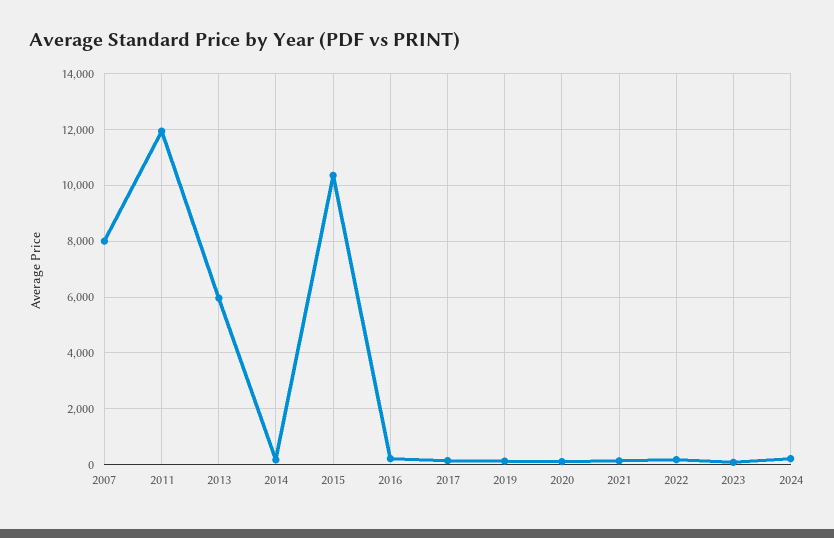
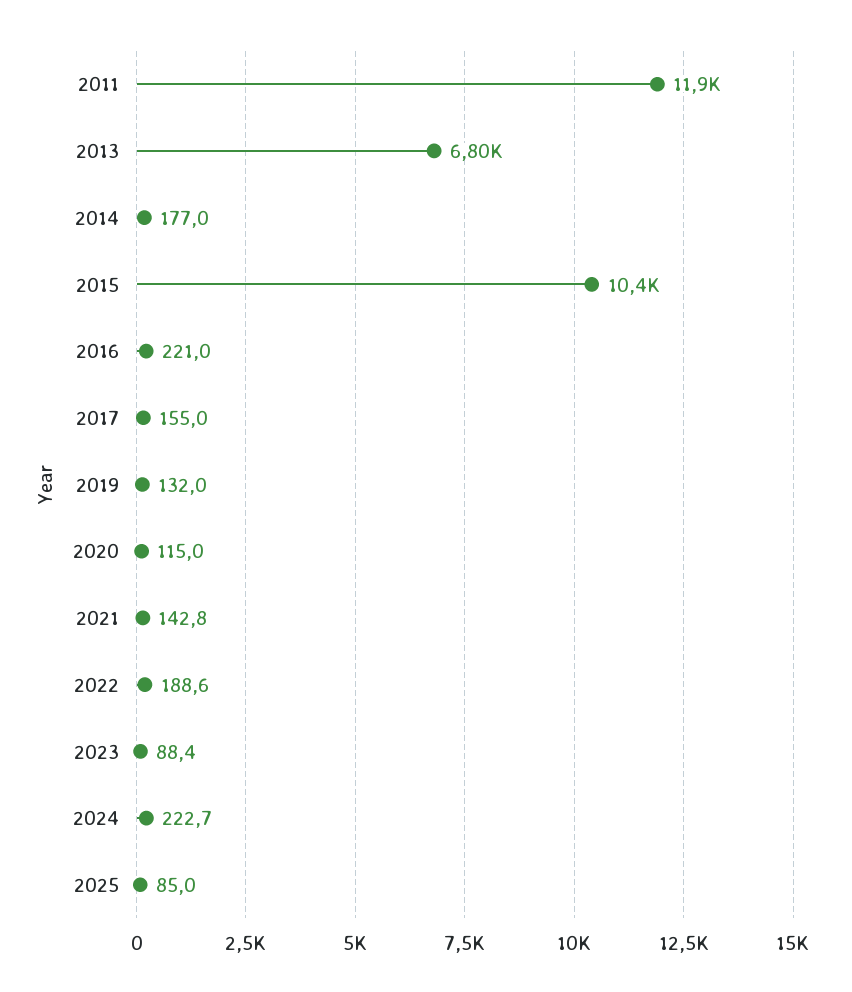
2007: 8000 -> none
2013: 6000 -> 6800
2025: none -> 85

